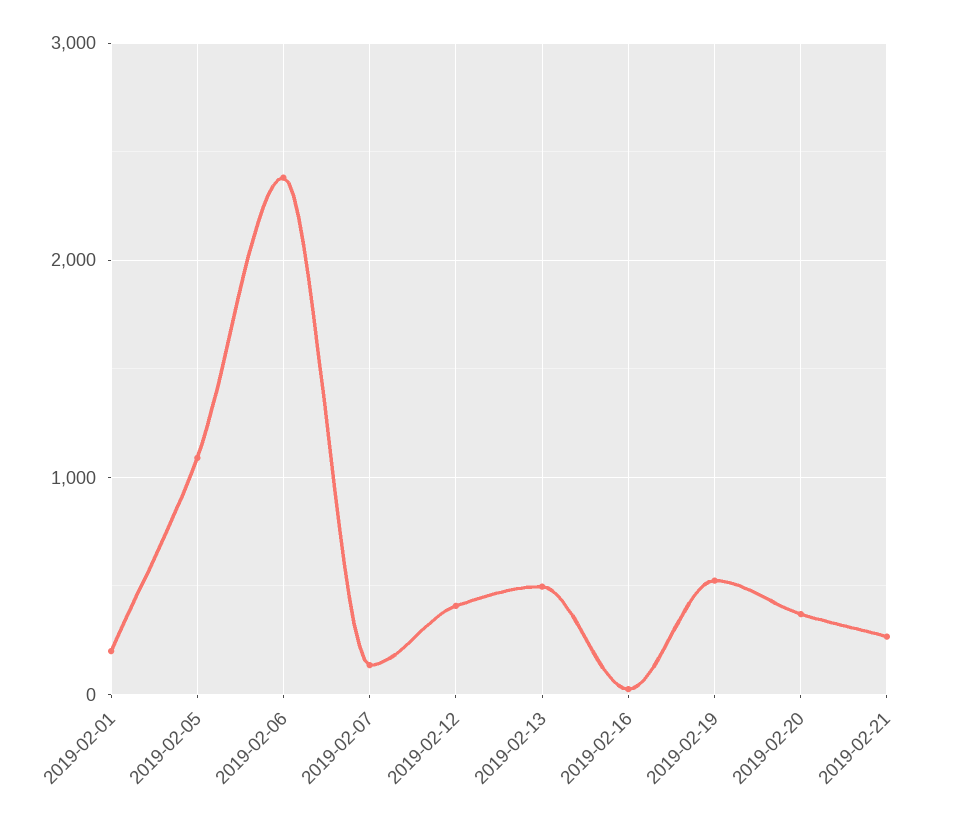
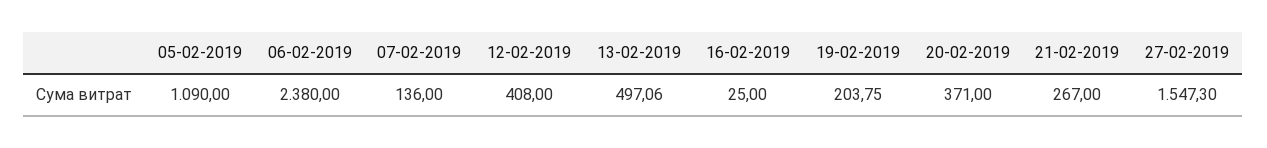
2019-02-01: 200 -> none
2019-02-19: 500 -> 203.75
27-02-2019: none -> 1547.3

